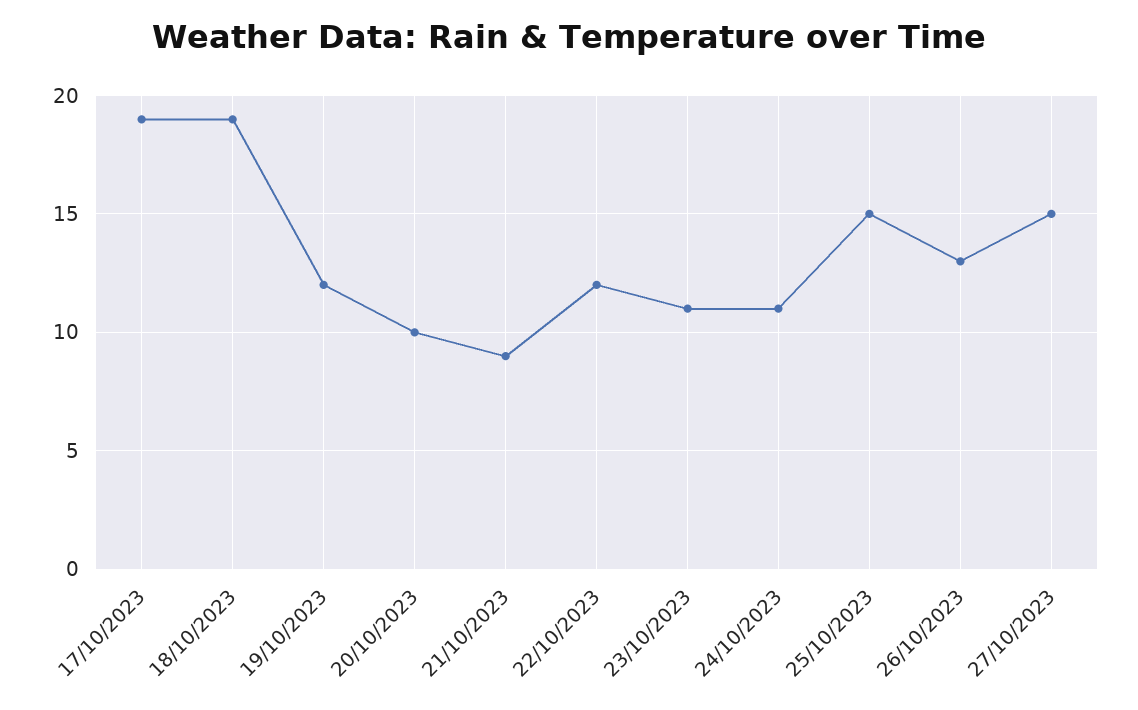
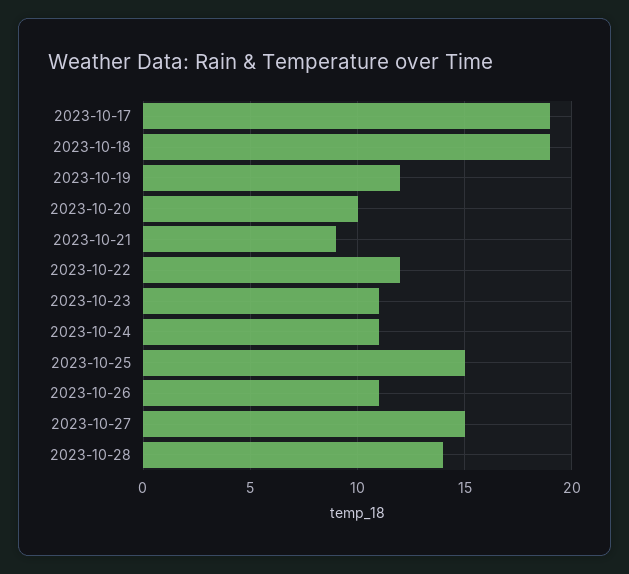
26/10/2023: 13 -> 11
2023-10-28: none -> 14

